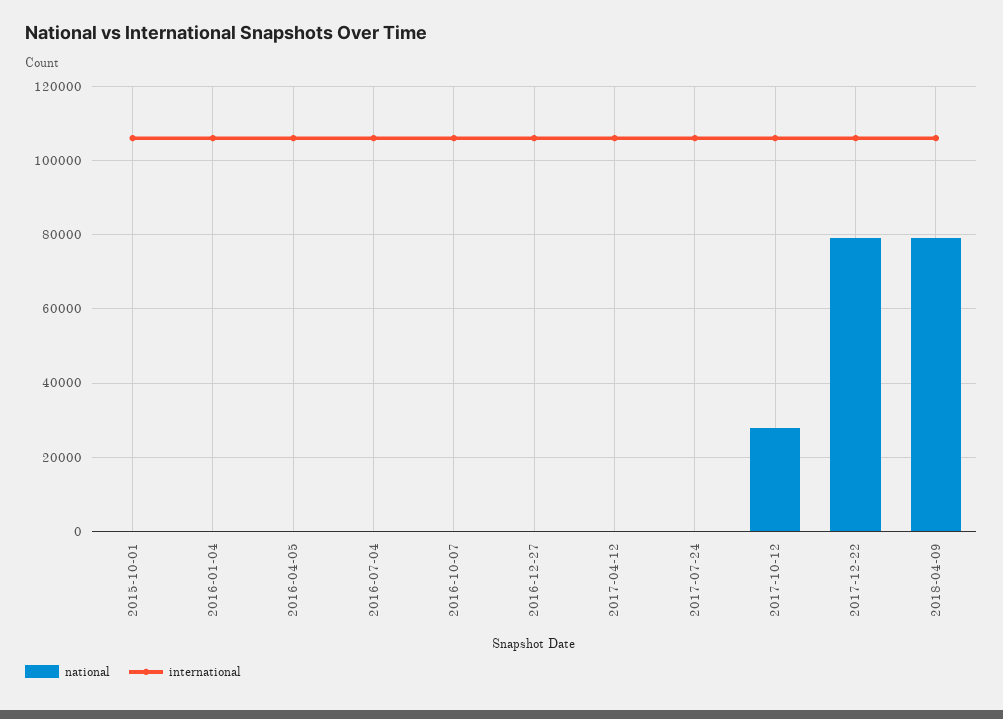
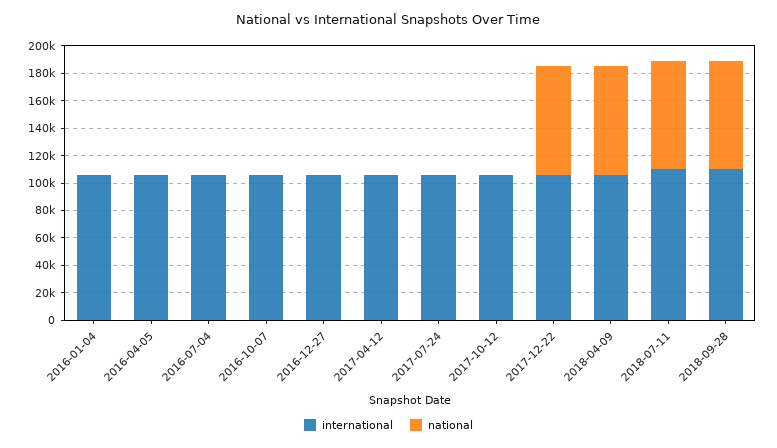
national, 2015-10-01: 0 -> none
international, 2015-10-01: 106000 -> none
national, 2017-10-12: 28000 -> 0
international, 2018-07-11: none -> 110000
national, 2018-07-11: none -> 80000
international, 2018-09-28: none -> 110000
national, 2018-09-28: none -> 80000

